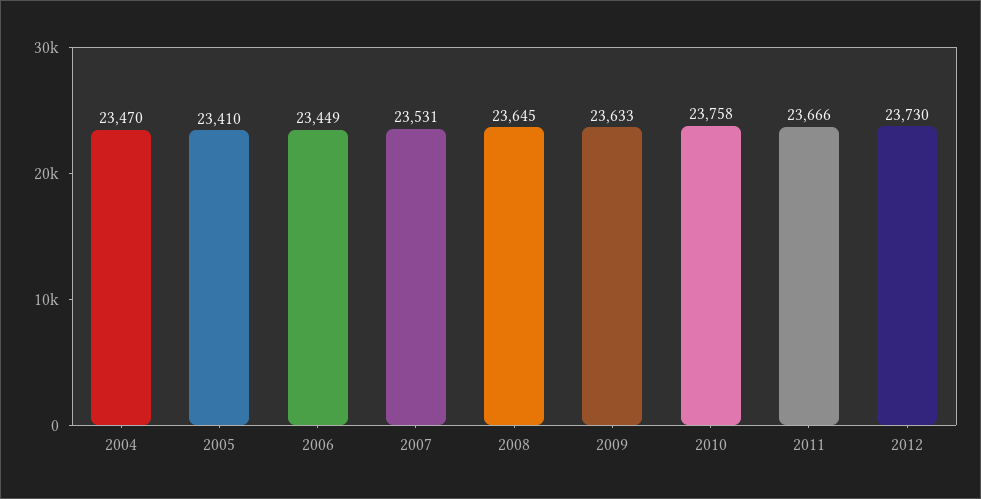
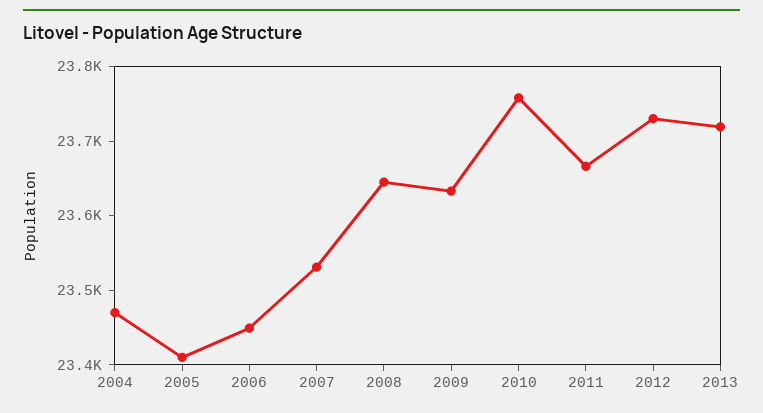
2013: none -> 23720

